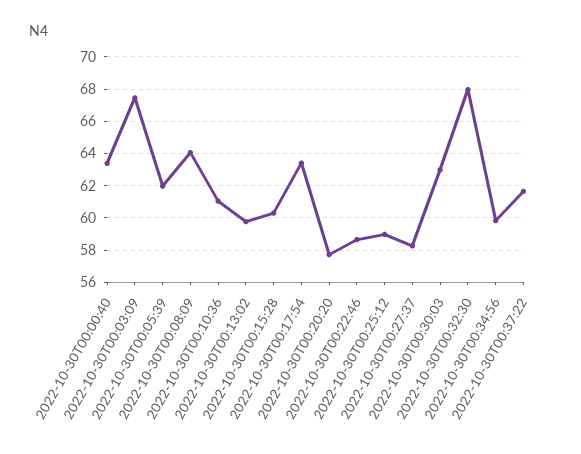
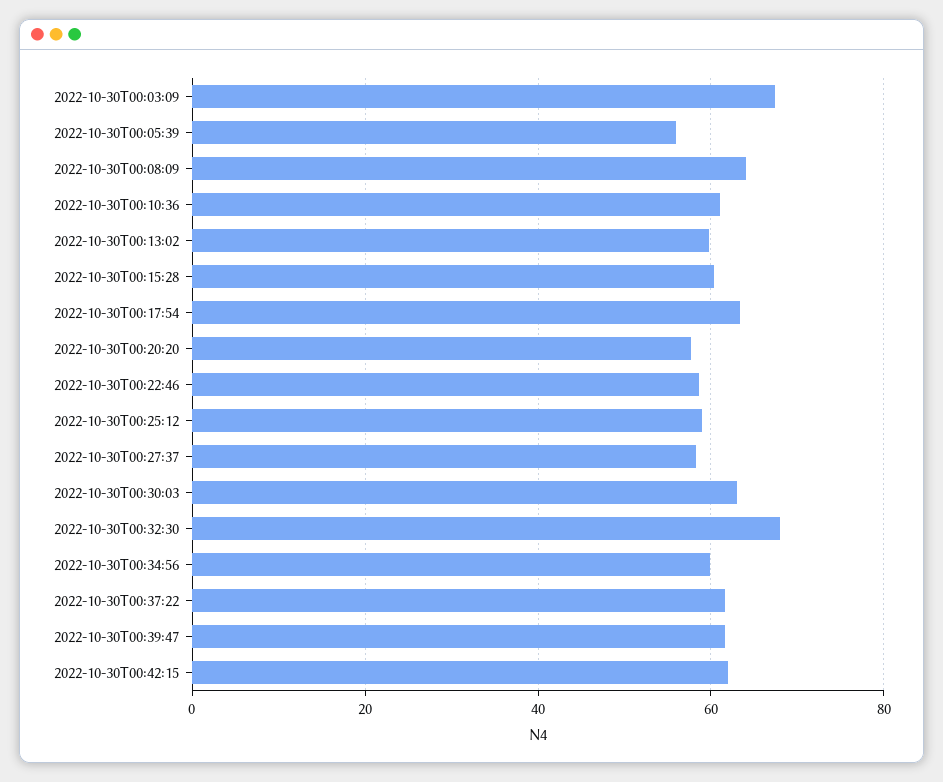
2022-10-30T00:00:40: 63.5 -> none
2022-10-30T00:05:39: 62 -> 56
2022-10-30T00:39:47: none -> 62
2022-10-30T00:42:15: none -> 62

